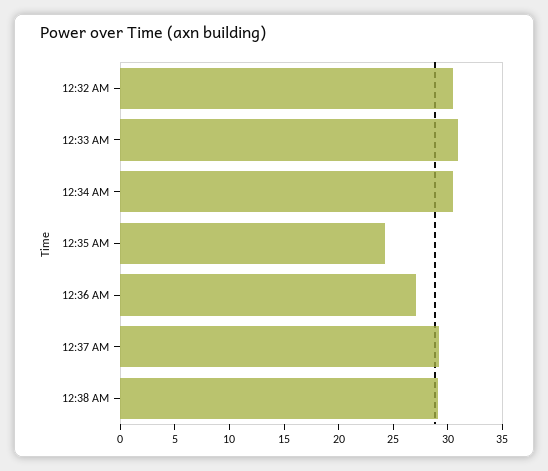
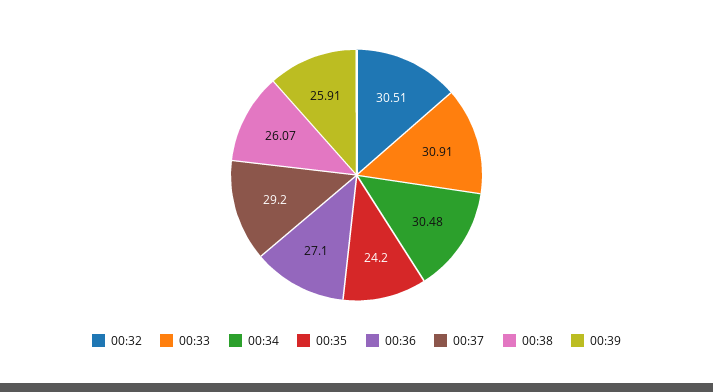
12:38 AM: 29 -> 26.07
00:39: none -> 25.91

